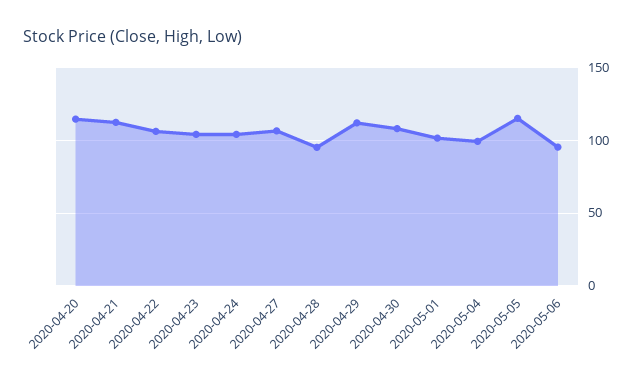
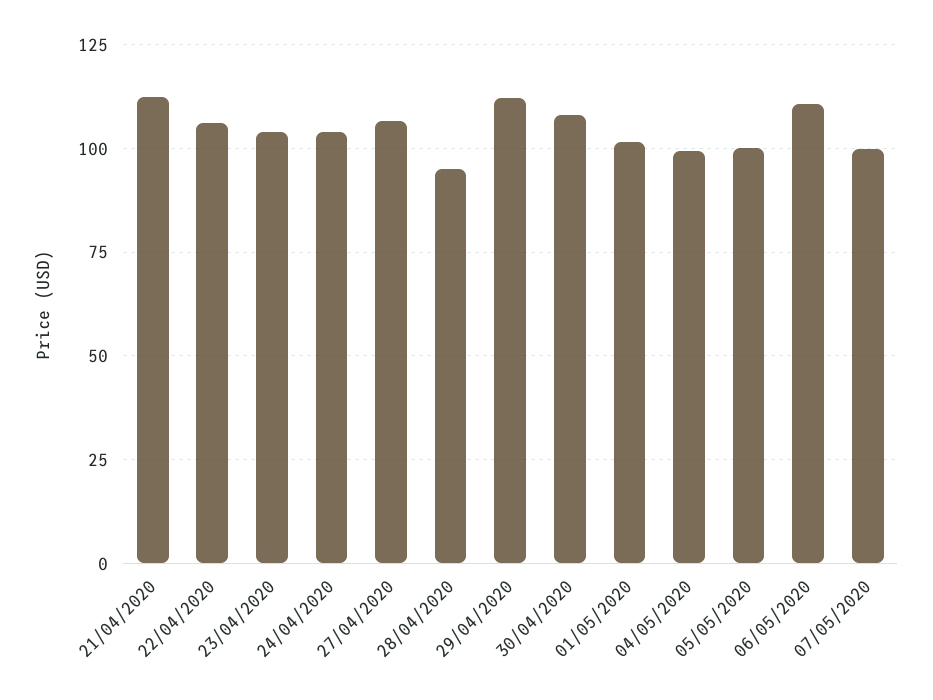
2020-04-20: 115 -> none
2020-05-05: 115 -> 100
2020-05-06: 95 -> 110
07/05/2020: none -> 100

